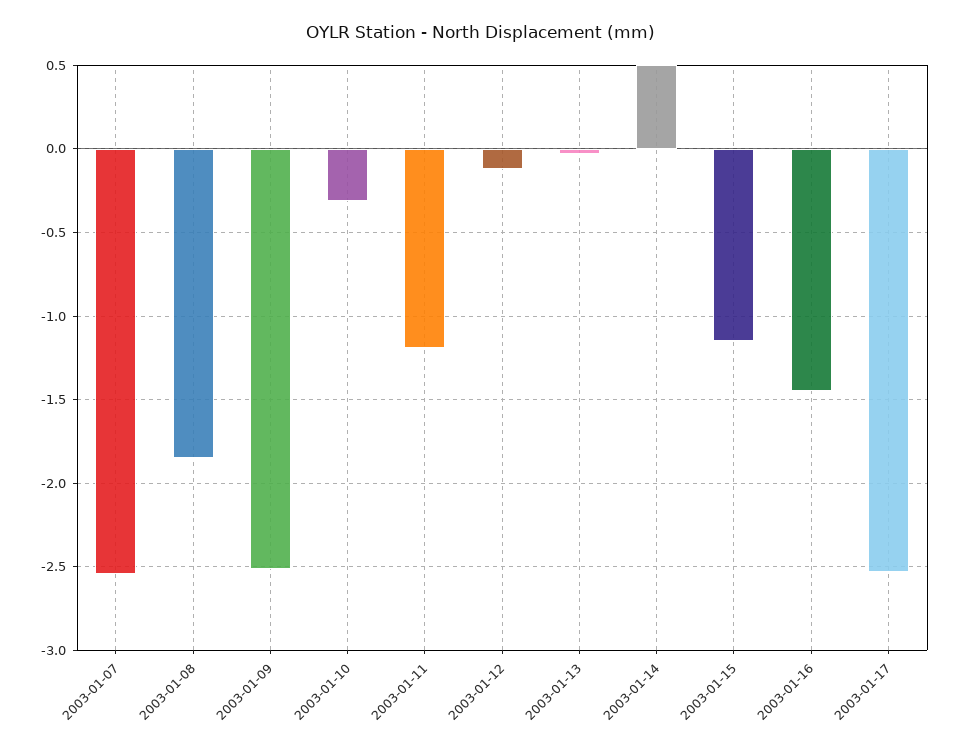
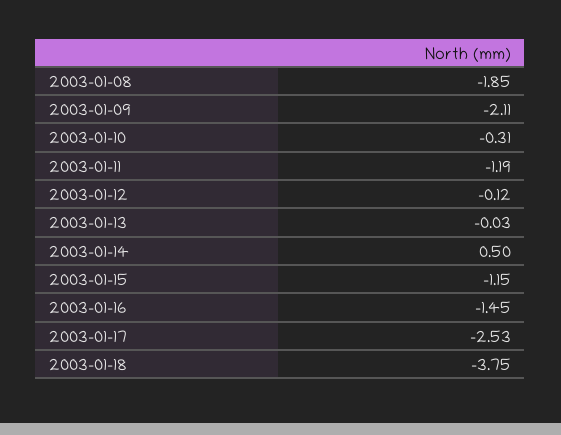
2003-01-07: -2.55 -> none
2003-01-09: -2.5 -> -2.11
2003-01-18: none -> -3.75

